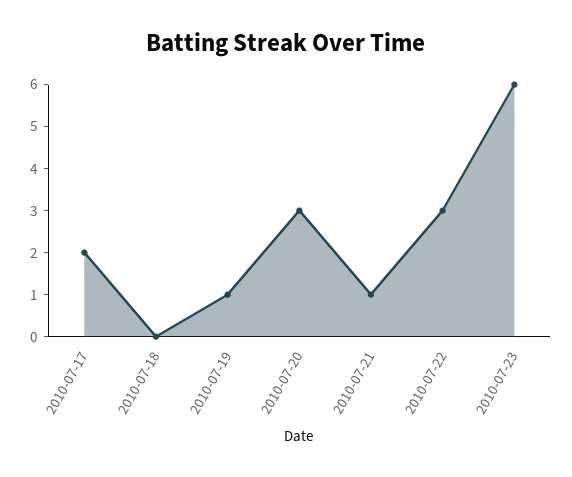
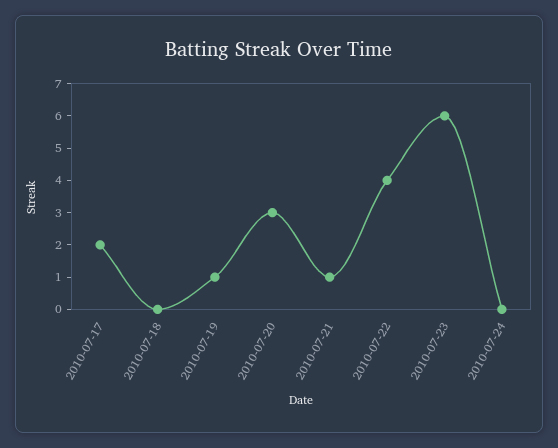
2010-07-22: 3 -> 4
2010-07-24: none -> 0

